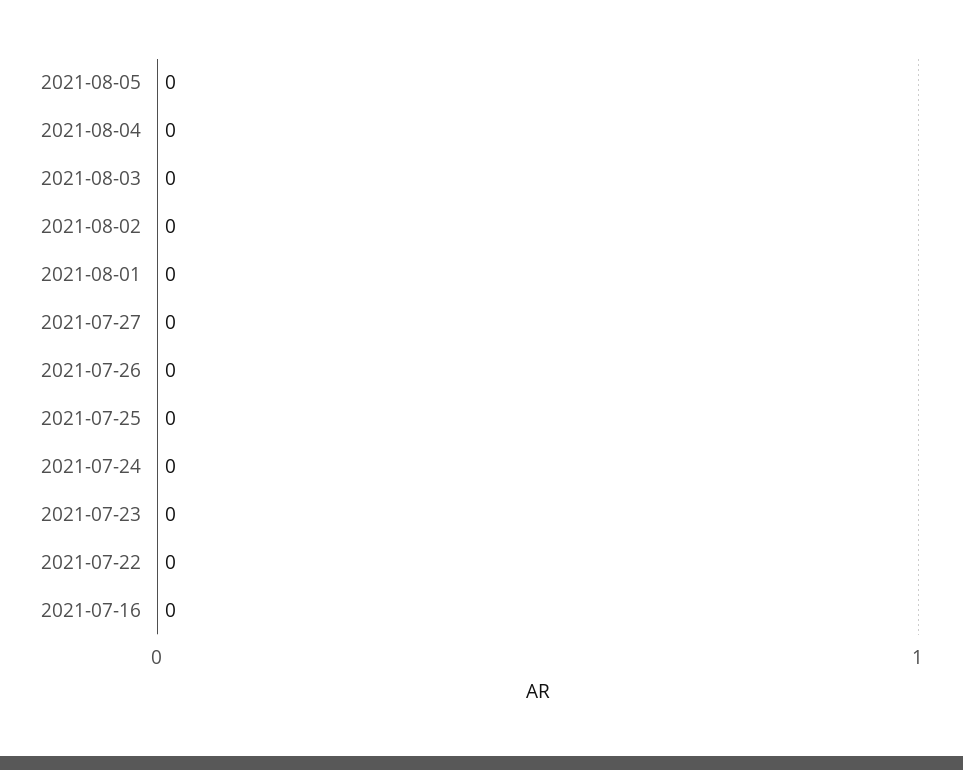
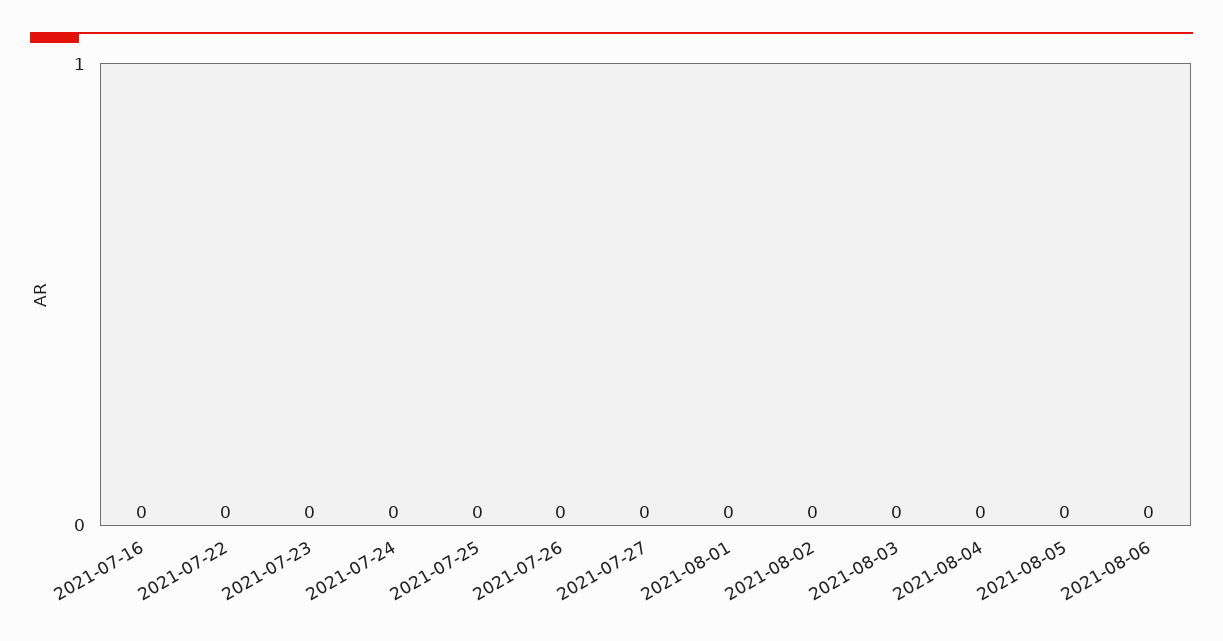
2021-08-06: none -> 0

